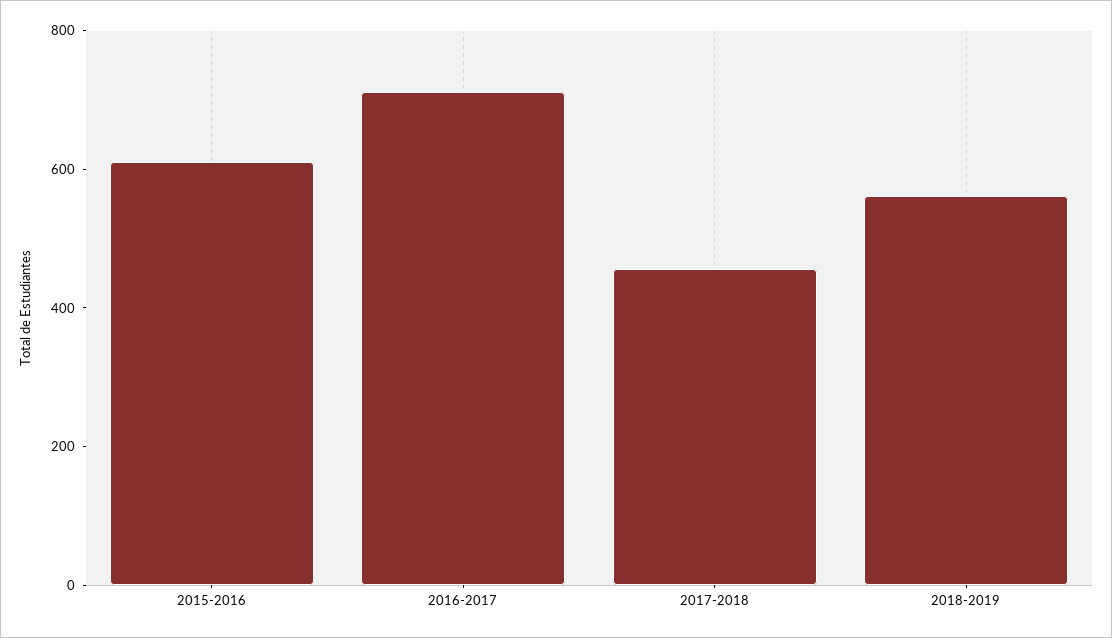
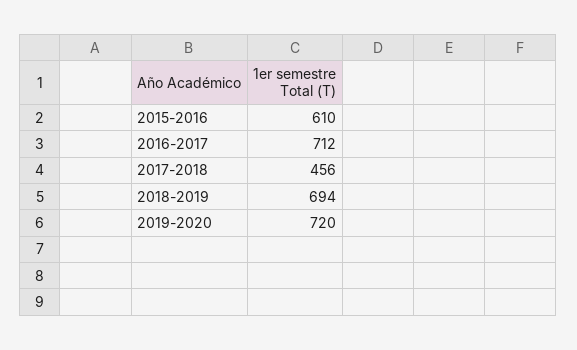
2018-2019: 550 -> 694
2019-2020: none -> 720

